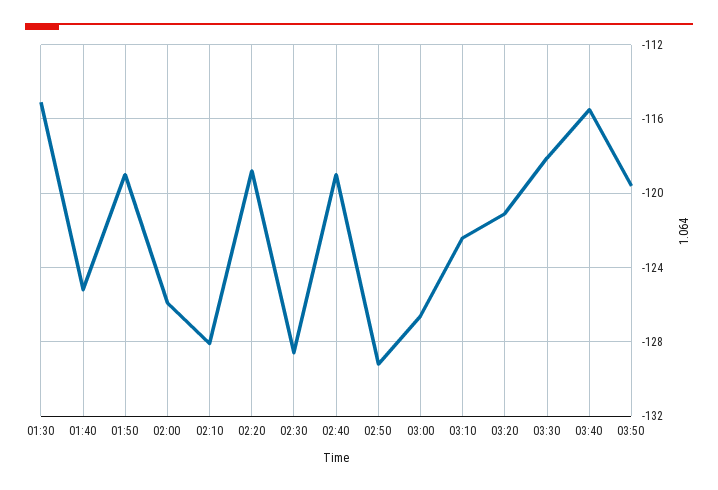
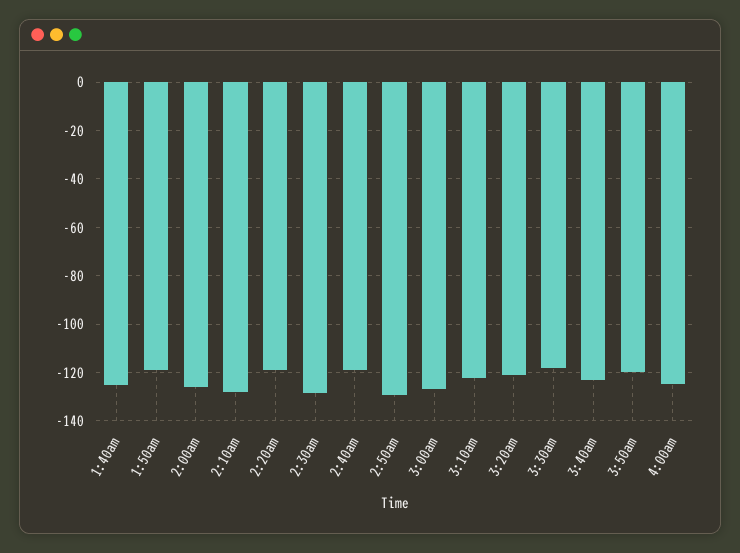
01:30: -115 -> none
03:40: -115.5 -> -122.5
4:00am: none -> -125

